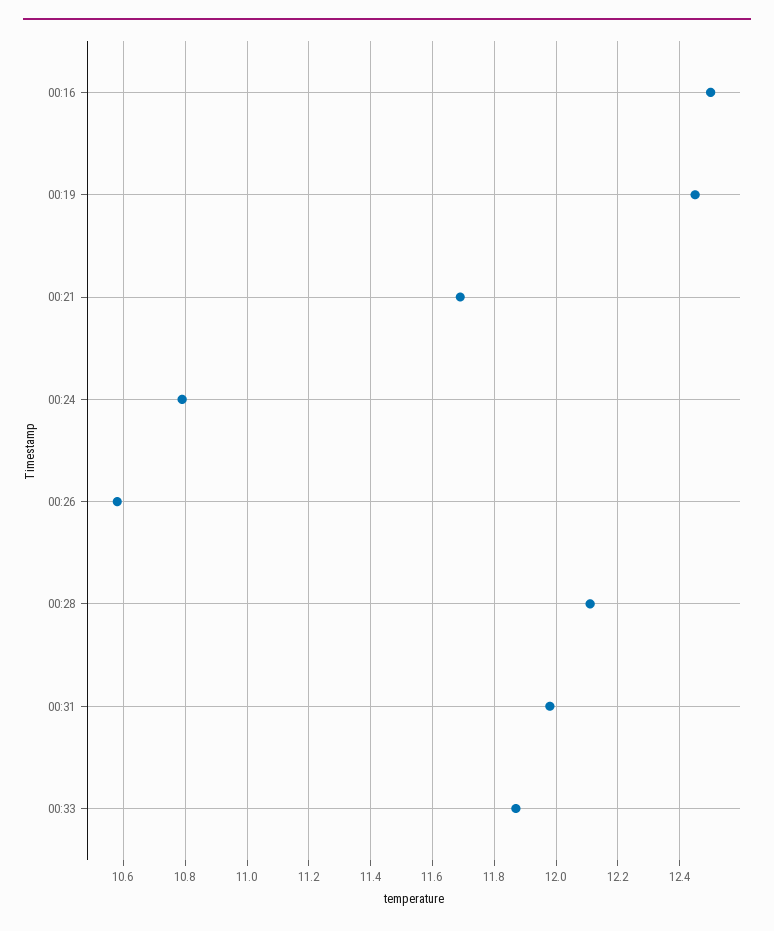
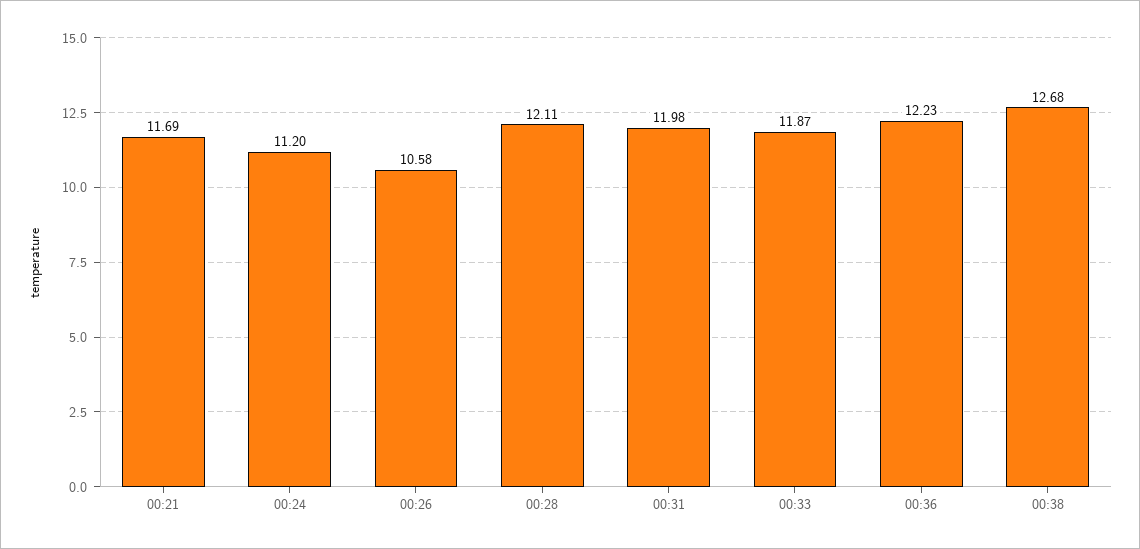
00:16: 12.5 -> none
00:19: 12.45 -> none
00:24: 10.8 -> 11.2
00:36: none -> 12.23
00:38: none -> 12.68

